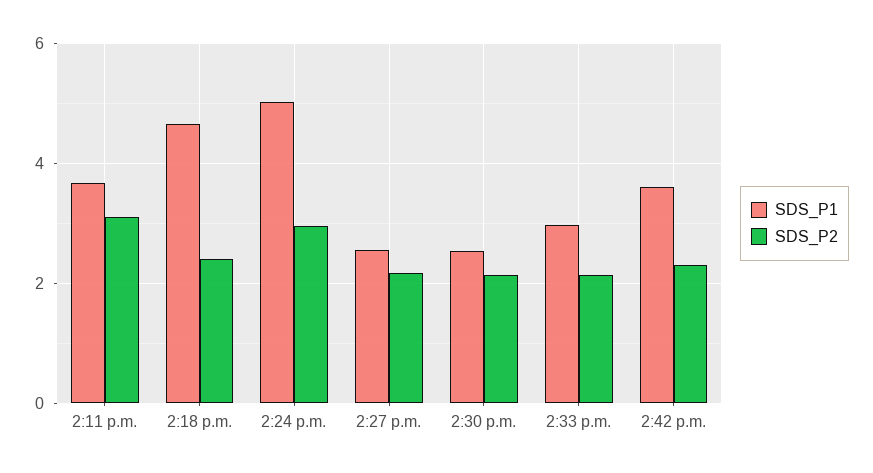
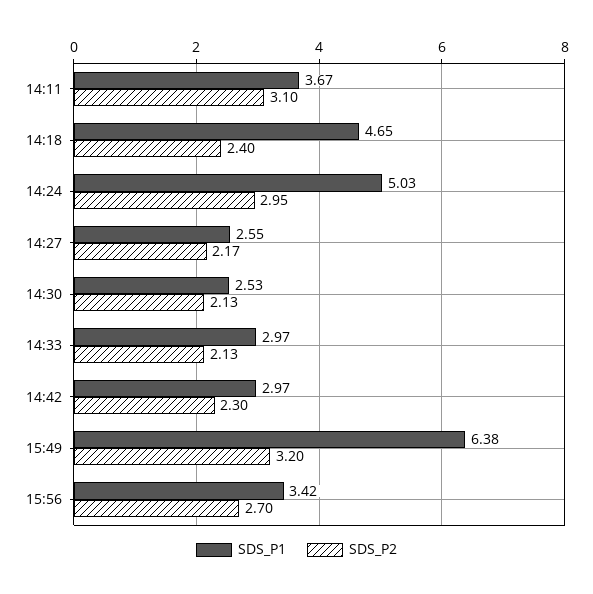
SDS_P1, 2:42 p.m.: 3.6 -> 2.97
SDS_P1, 15:49: none -> 6.38
SDS_P2, 15:49: none -> 3.2
SDS_P1, 15:56: none -> 3.42
SDS_P2, 15:56: none -> 2.7

